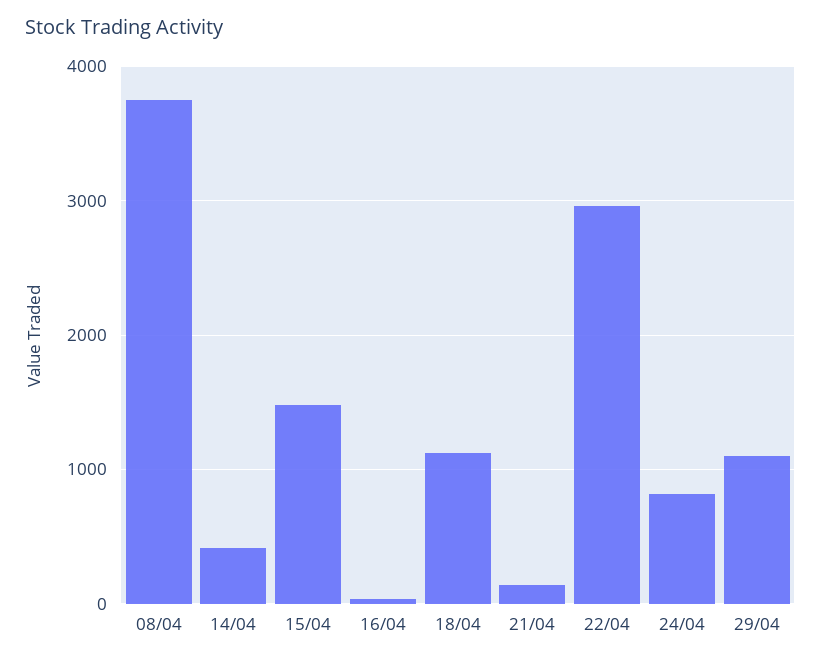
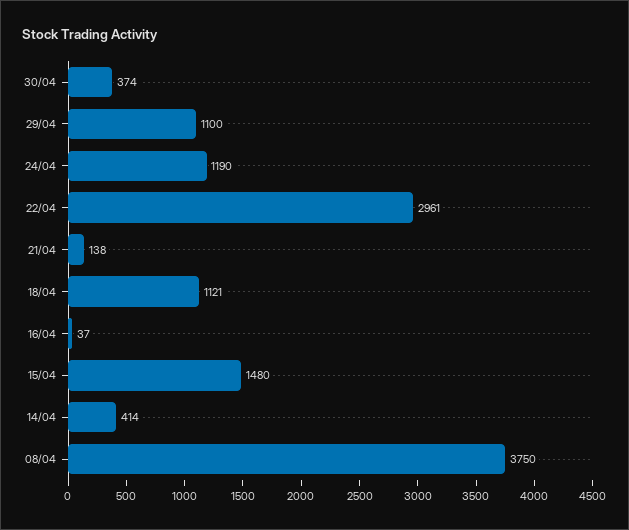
24/04: 800 -> 1190
30/04: none -> 374

